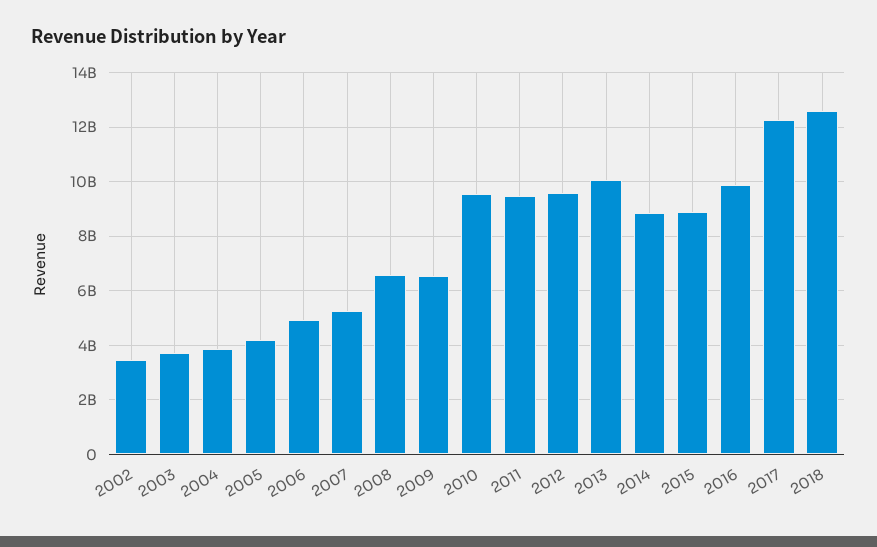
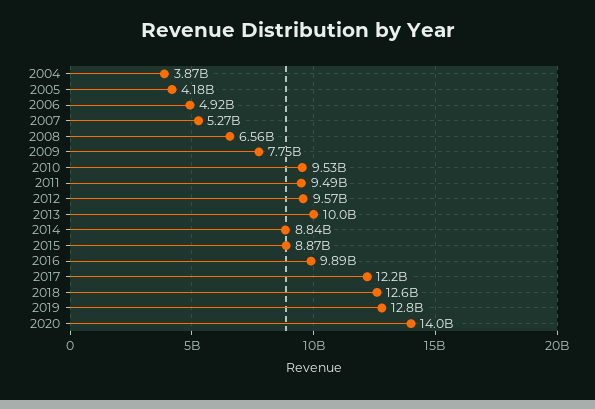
2002: 3500000000 -> none
2003: 3750000000 -> none
2009: 6500000000 -> 7750000000
2019: none -> 12800000000
2020: none -> 14000000000

